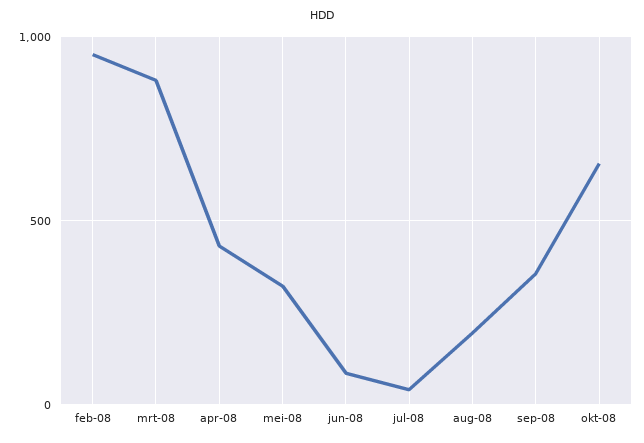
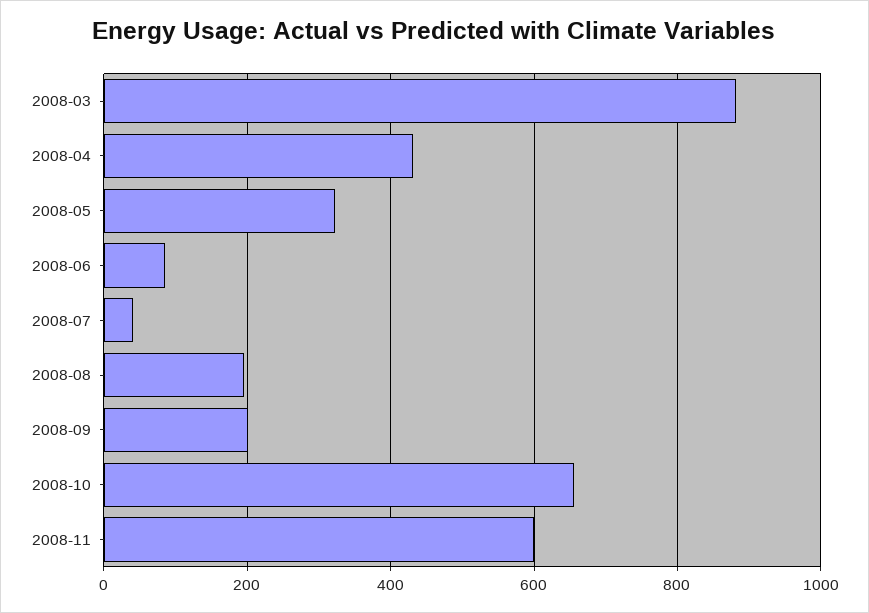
feb-08: 950 -> none
sep-08: 350 -> 200
2008-11: none -> 600

